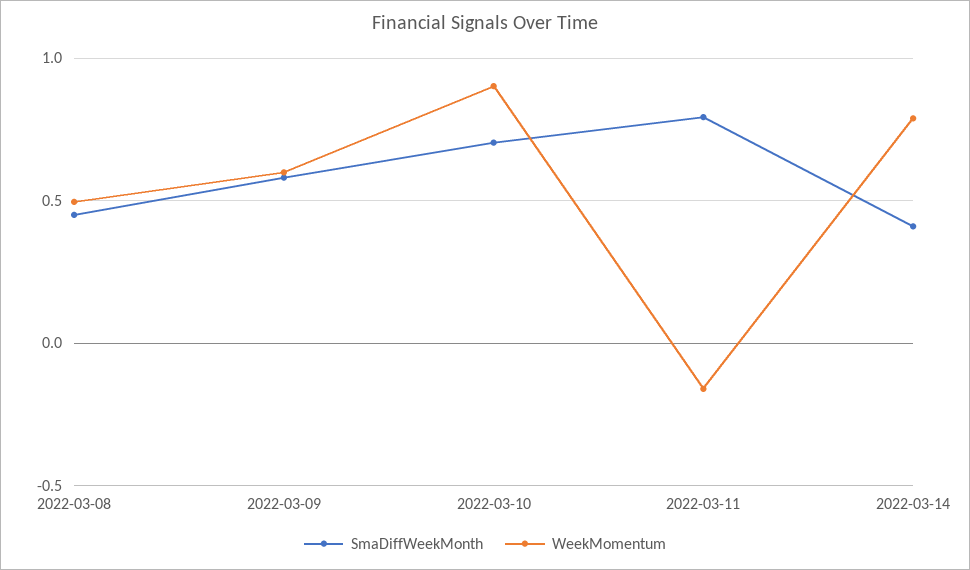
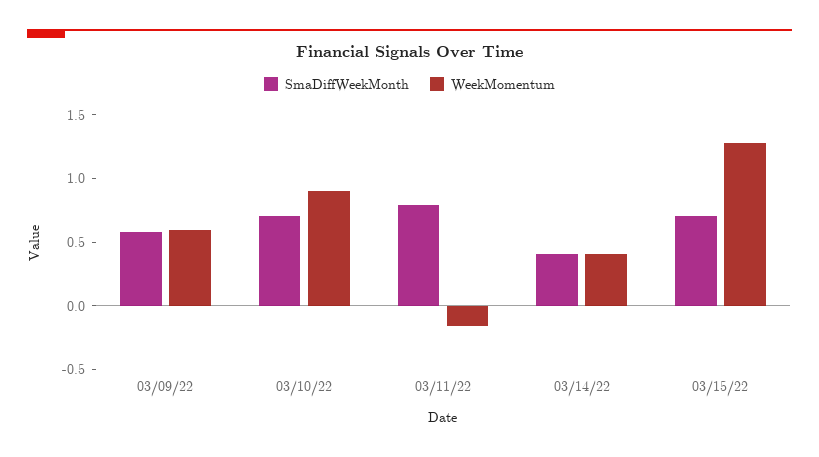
SmaDiffWeekMonth, 2022-03-08: 0.45 -> none
WeekMomentum, 2022-03-08: 0.5 -> none
WeekMomentum, 2022-03-14: 0.8 -> 0.4
SmaDiffWeekMonth, 03/15/22: none -> 0.7
WeekMomentum, 03/15/22: none -> 1.3

